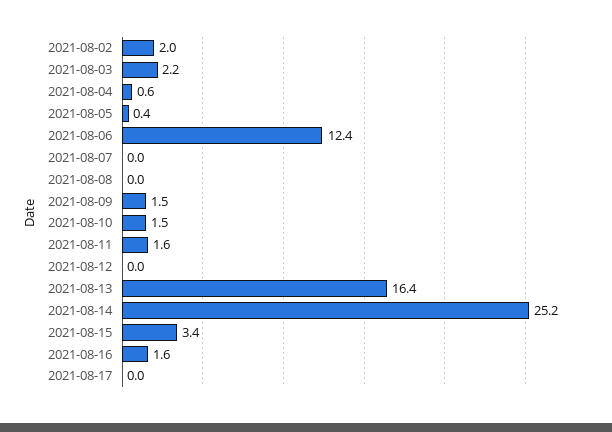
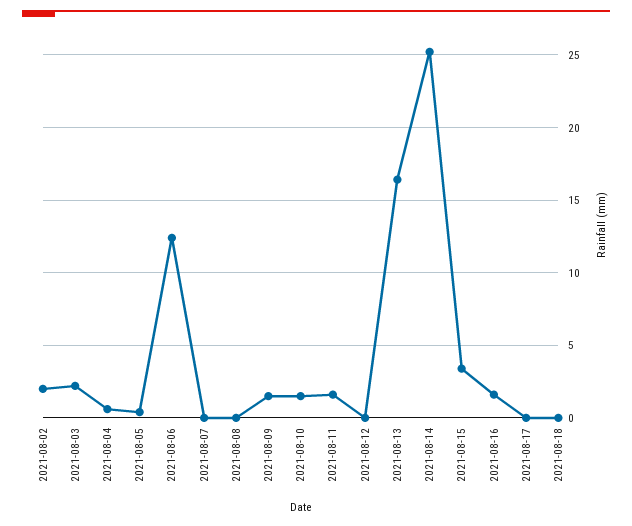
2021-08-18: none -> 0

